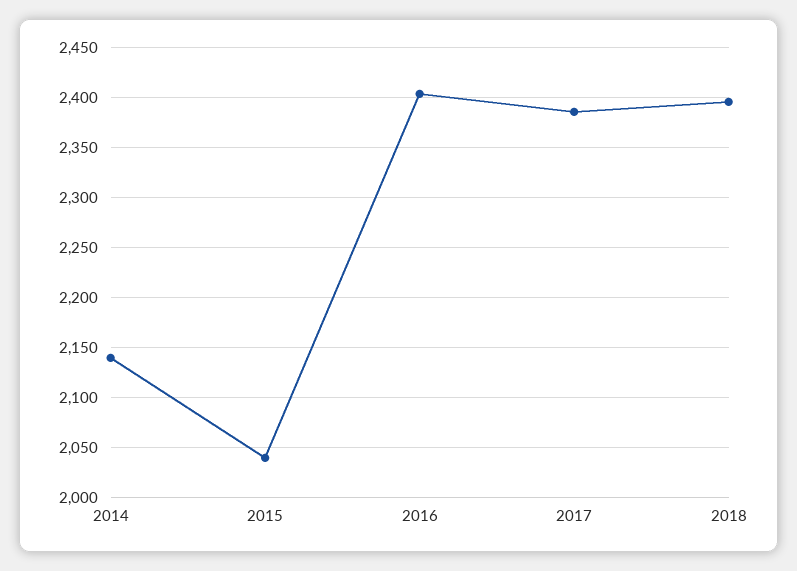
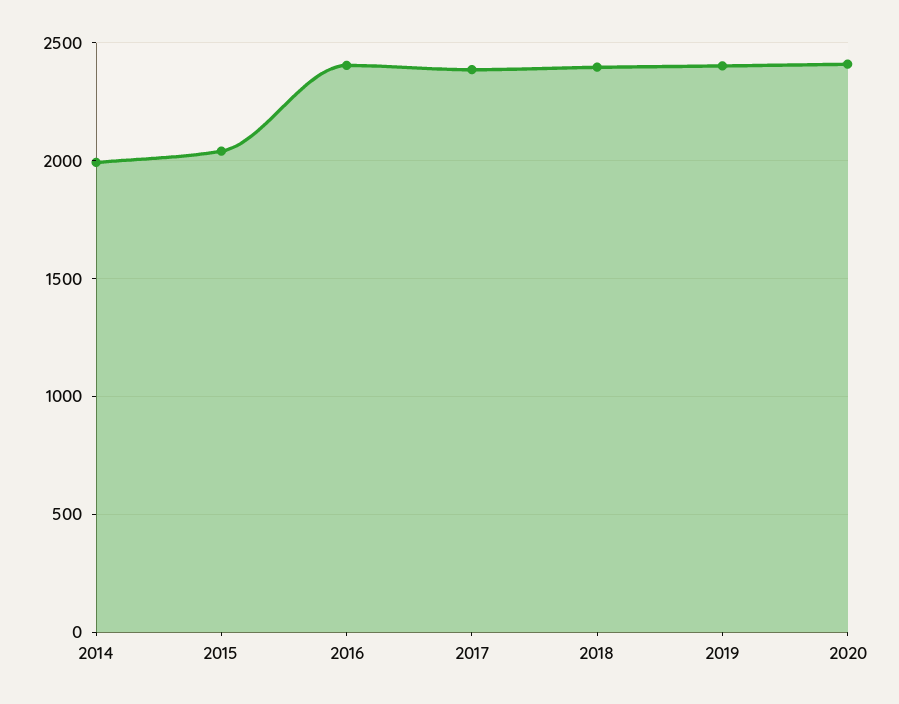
2014: 2140 -> 2000
2019: none -> 2400
2020: none -> 2400

